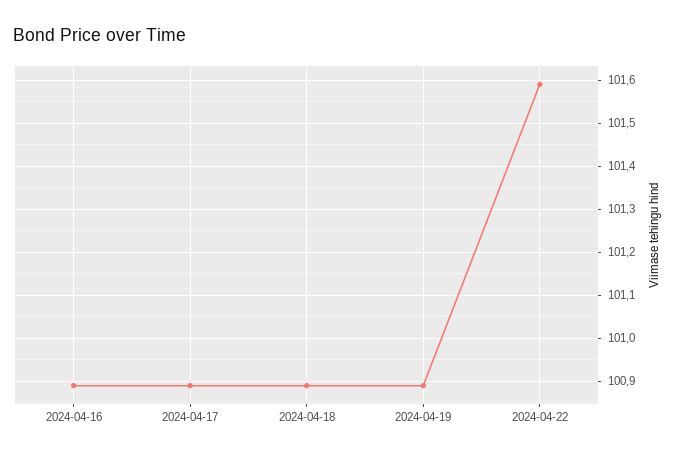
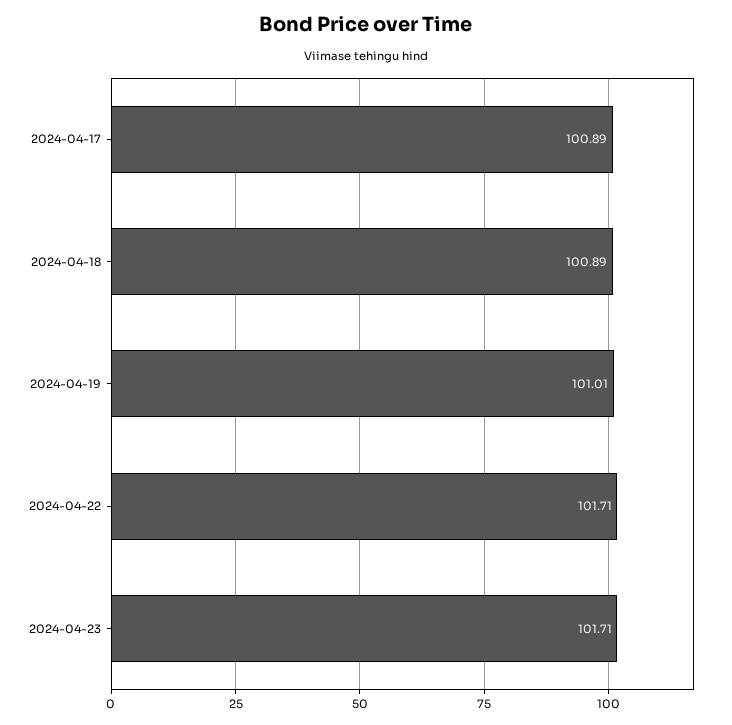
2024-04-16: 100.9 -> none
2024-04-19: 100.9 -> 101.01
2024-04-22: 101.6 -> 101.71
2024-04-23: none -> 101.71

